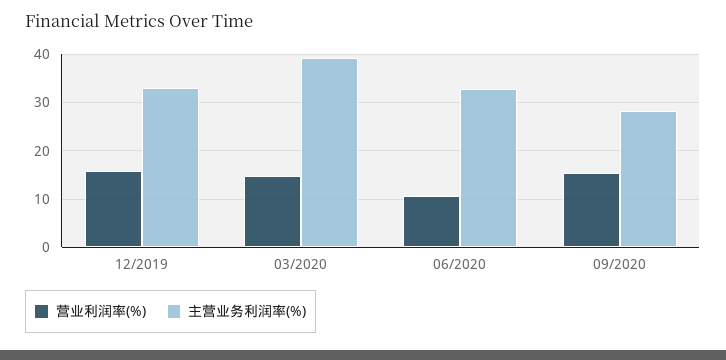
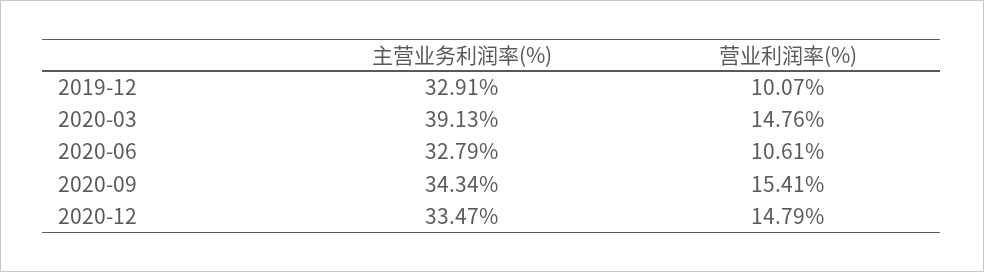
营业利润率(%), 12/2019: 16 -> 10.07
主营业务利润率(%), 09/2020: 28 -> 34.34
主营业务利润率(%), 2020-12: none -> 33.47
营业利润率(%), 2020-12: none -> 14.79

